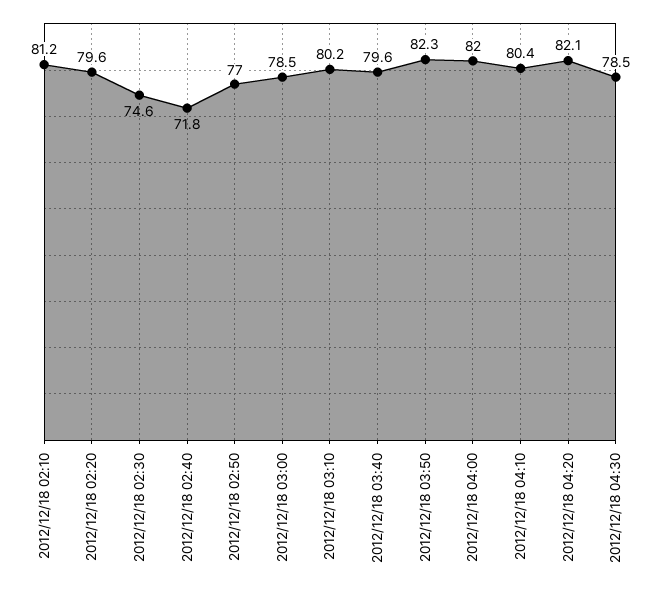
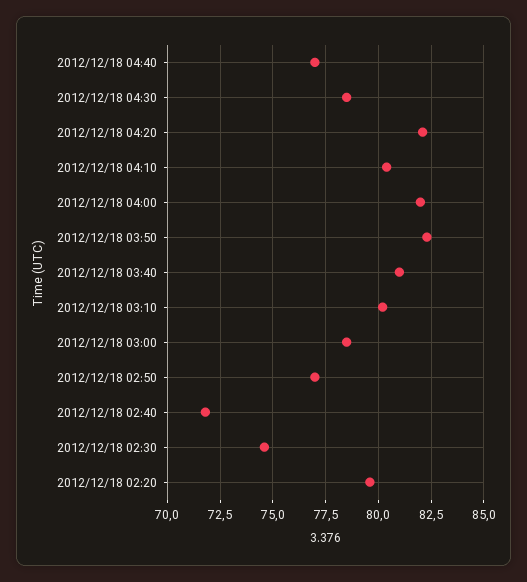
2012/12/18 02:10: 81.2 -> none
2012/12/18 03:40: 79.6 -> 81
2012/12/18 04:40: none -> 77

